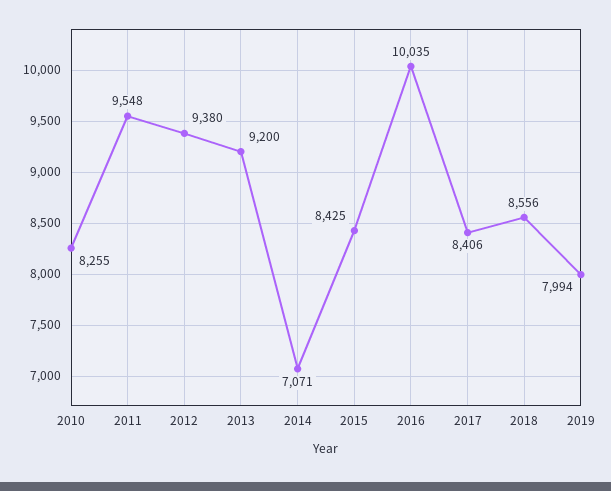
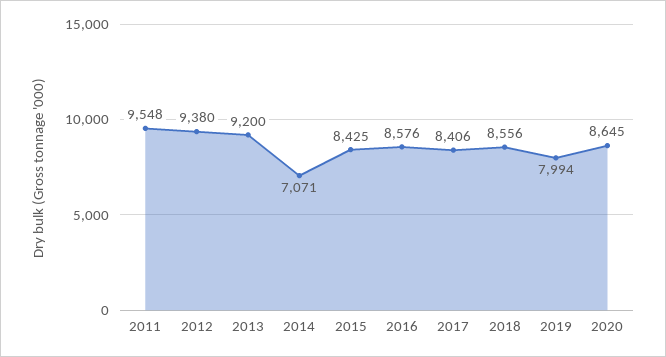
2010: 8255 -> none
2016: 10035 -> 8576
2020: none -> 8645

